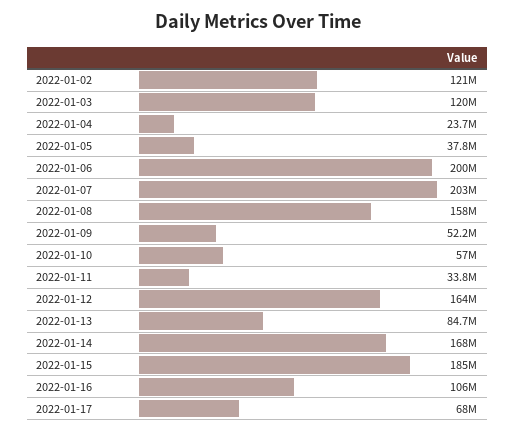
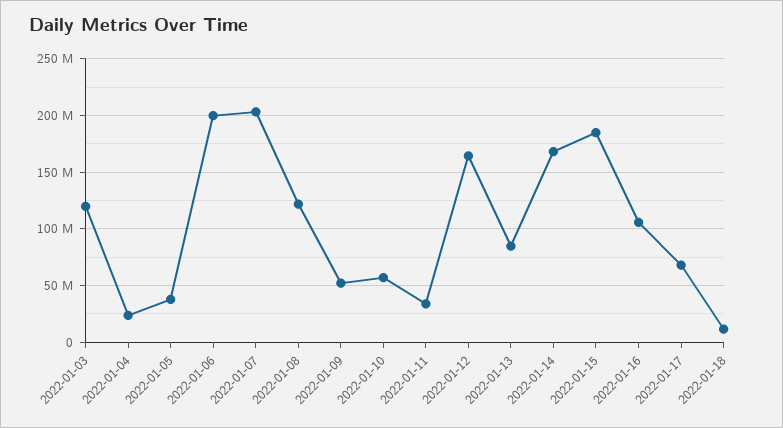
2022-01-02: 121000000 -> none
2022-01-08: 158000000 -> 120000000
2022-01-18: none -> 10000000

